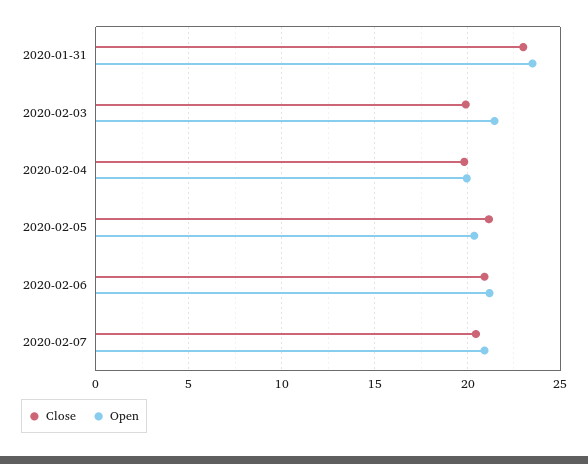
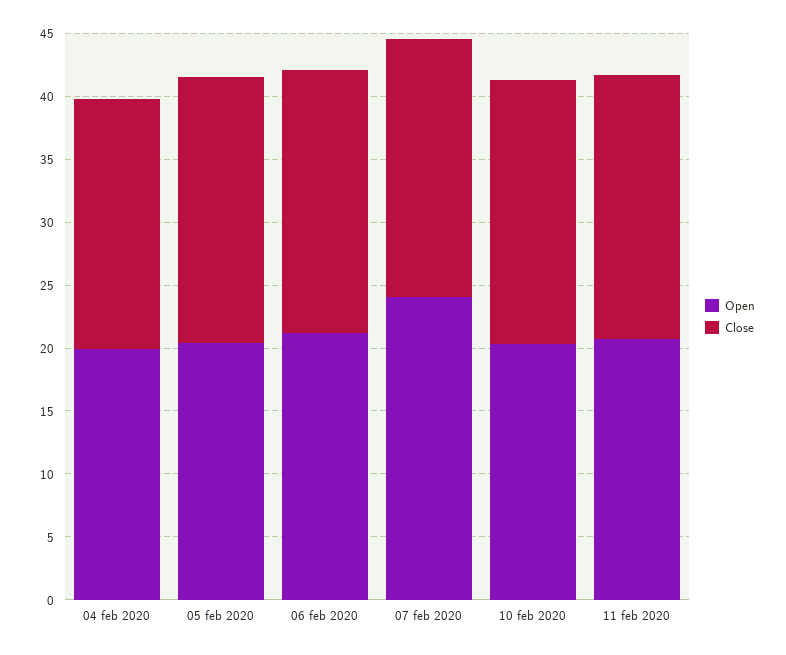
Close, 2020-01-31: 23 -> none
Open, 2020-01-31: 23.5 -> none
Close, 2020-02-03: 20 -> none
Open, 2020-02-03: 21.5 -> none
Open, 2020-02-07: 21 -> 24
Open, 10 feb 2020: none -> 20
Close, 10 feb 2020: none -> 21
Open, 11 feb 2020: none -> 21
Close, 11 feb 2020: none -> 21

